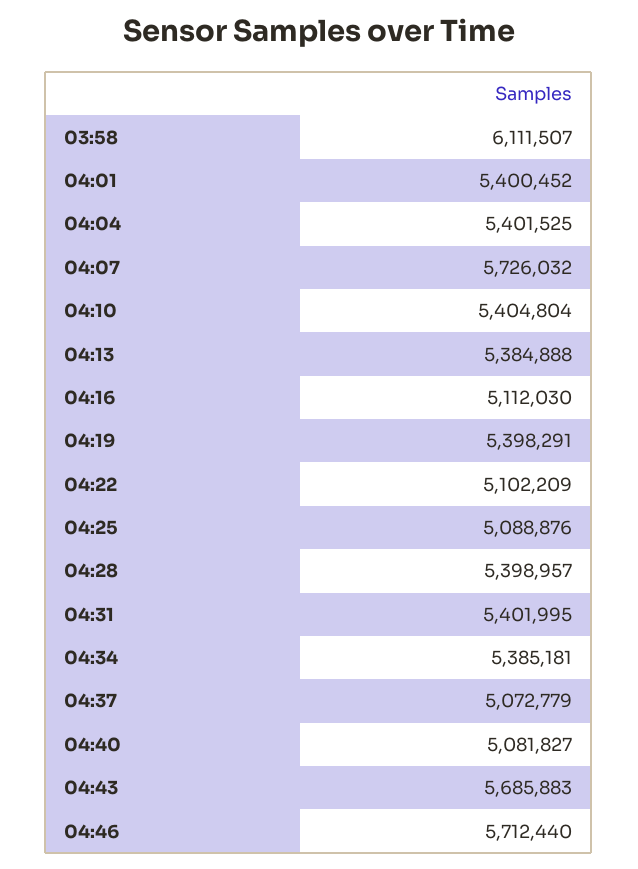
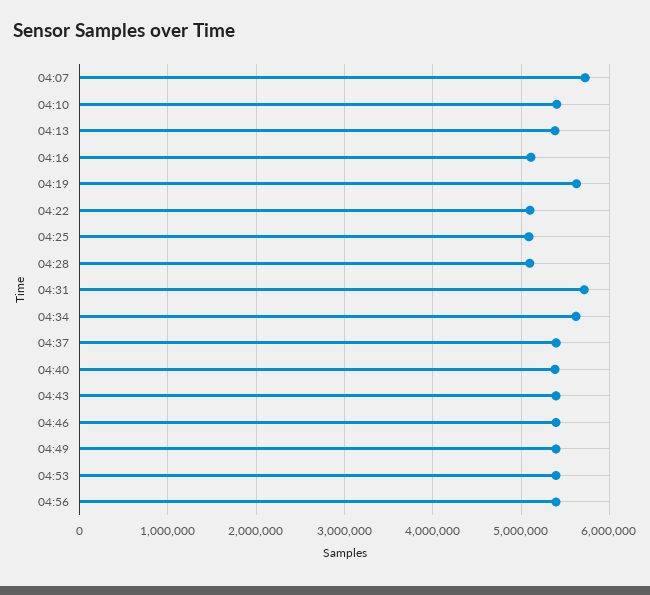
03:58: 6111507 -> none
04:01: 5400452 -> none
04:04: 5401525 -> none
04:19: 5398291 -> 5600000
04:28: 5398957 -> 5100000
04:31: 5401995 -> 5700000
04:34: 5385181 -> 5600000
04:37: 5072779 -> 5400000
04:40: 5081827 -> 5400000
04:43: 5685883 -> 5400000
04:46: 5712440 -> 5400000
04:49: none -> 5400000
04:53: none -> 5400000
04:56: none -> 5400000

